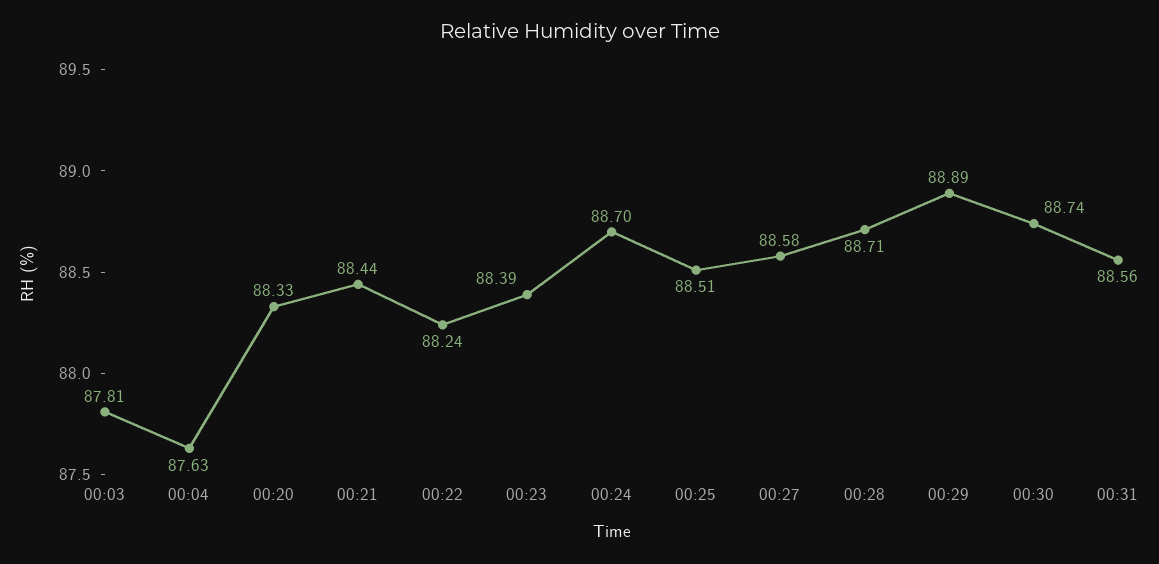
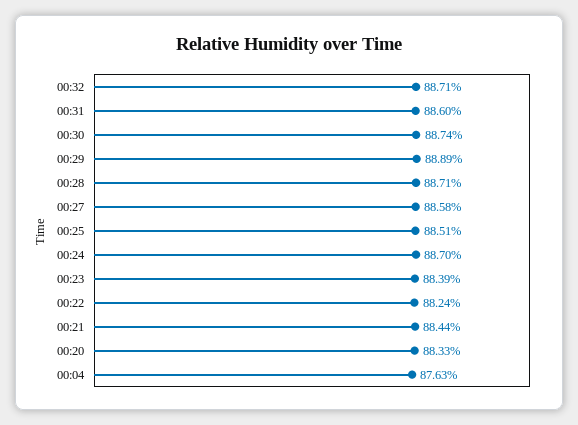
00:03: 87.81 -> none
00:31: 88.56 -> 88.6
00:32: none -> 88.71

